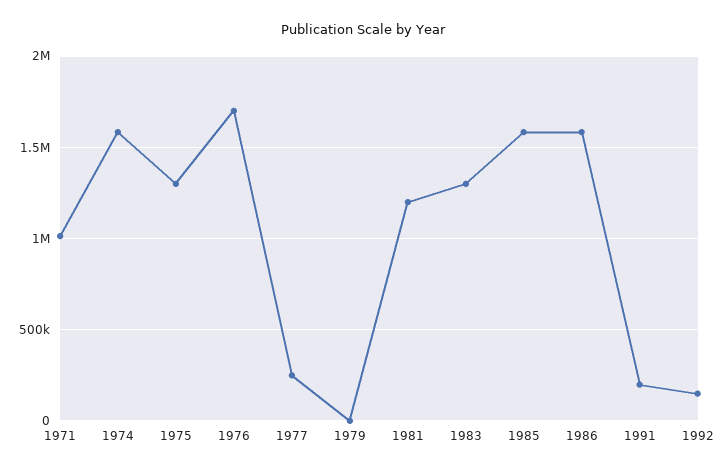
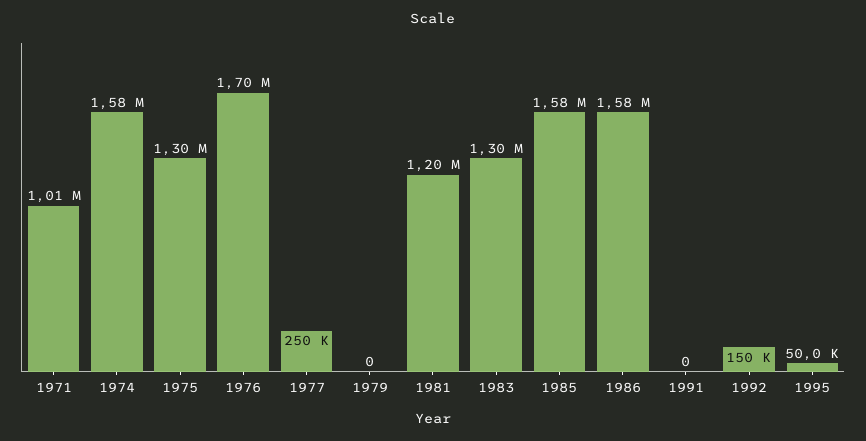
1991: 200000 -> 0
1995: none -> 50000

